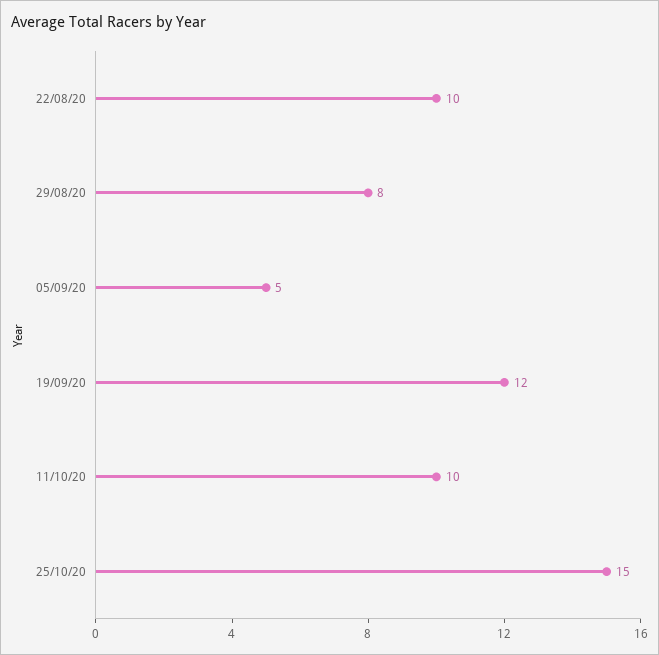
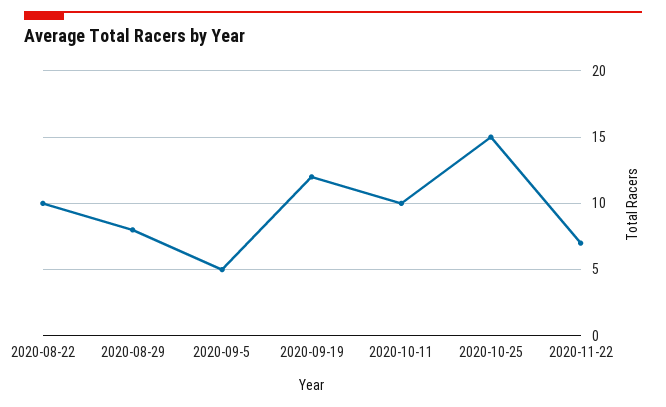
2020-11-22: none -> 7

